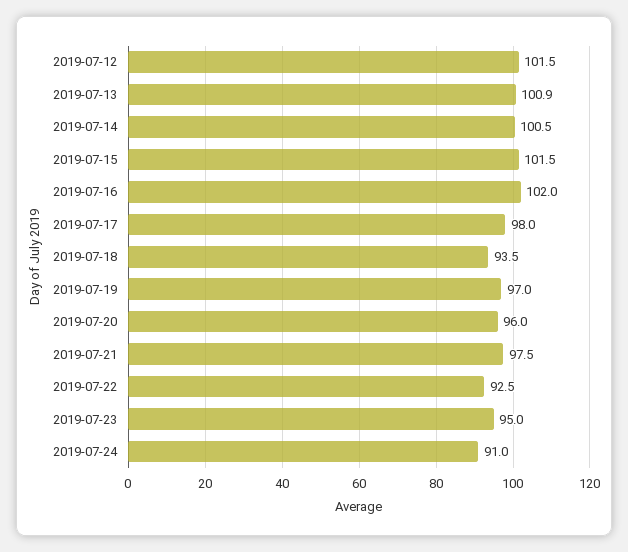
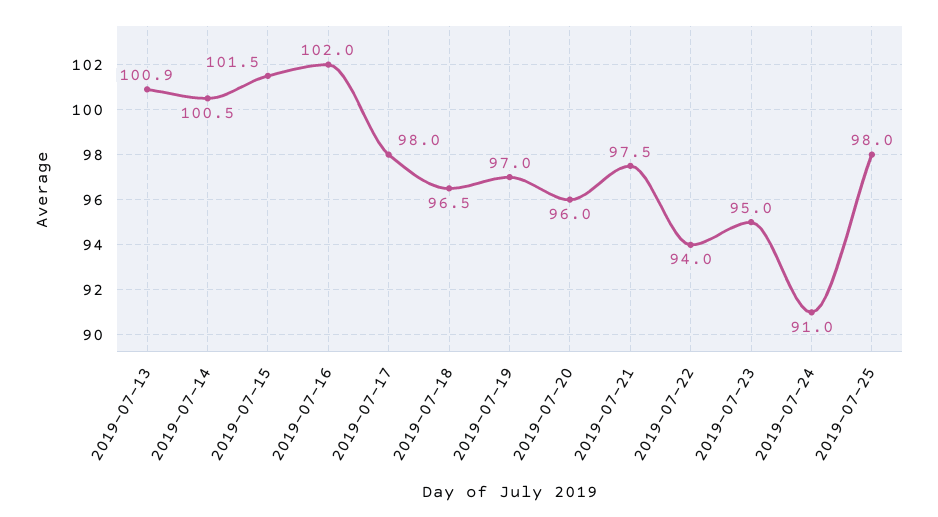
2019-07-12: 101.5 -> none
2019-07-18: 93.5 -> 96.5
2019-07-22: 92.5 -> 94
2019-07-25: none -> 98

